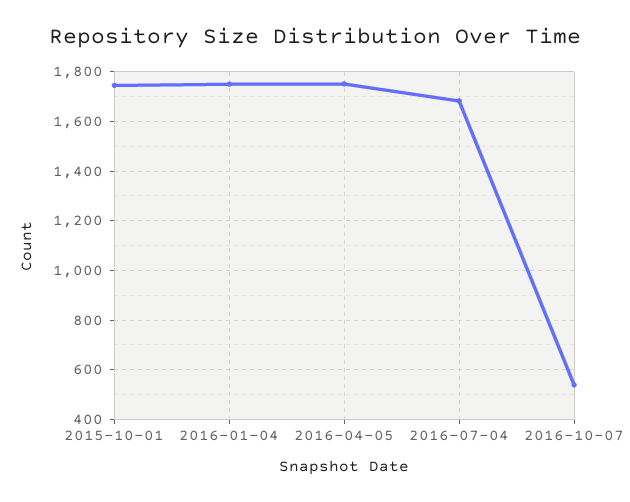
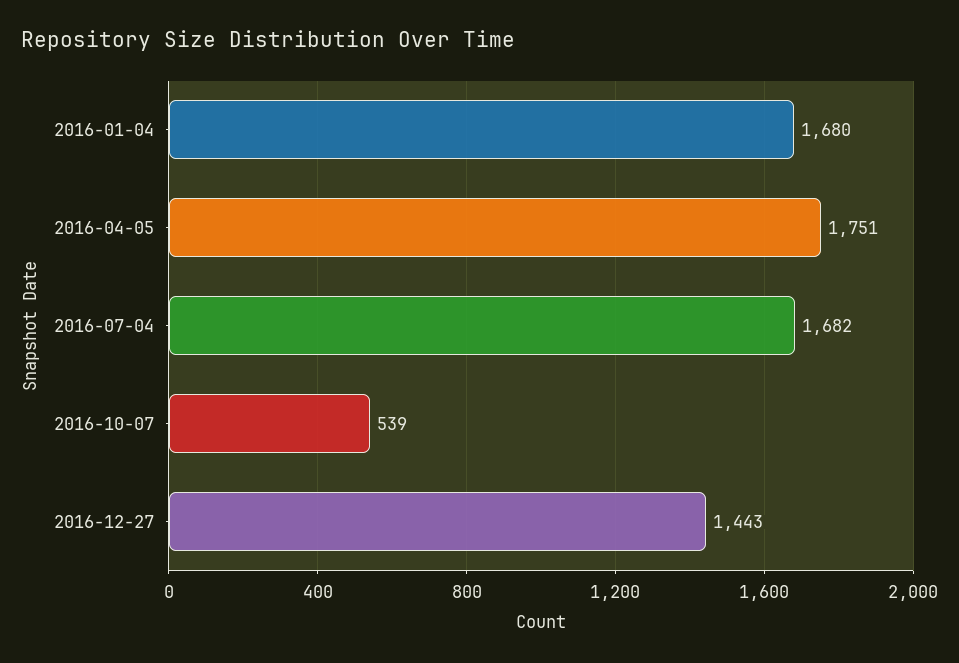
2015-10-01: 1750 -> none
2016-01-04: 1750 -> 1680
2016-12-27: none -> 1443

